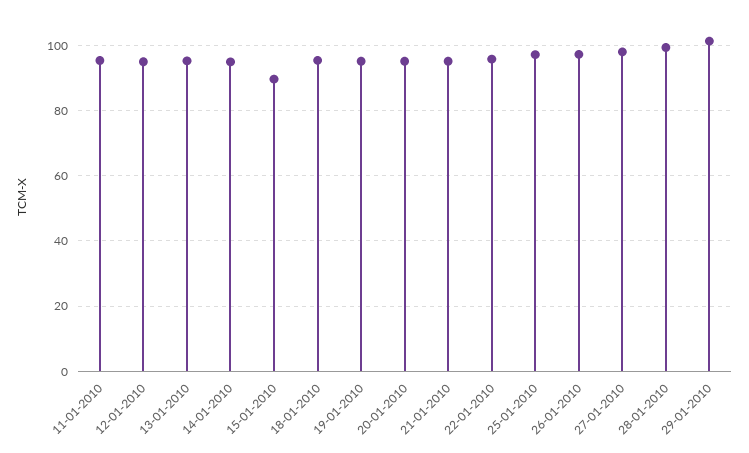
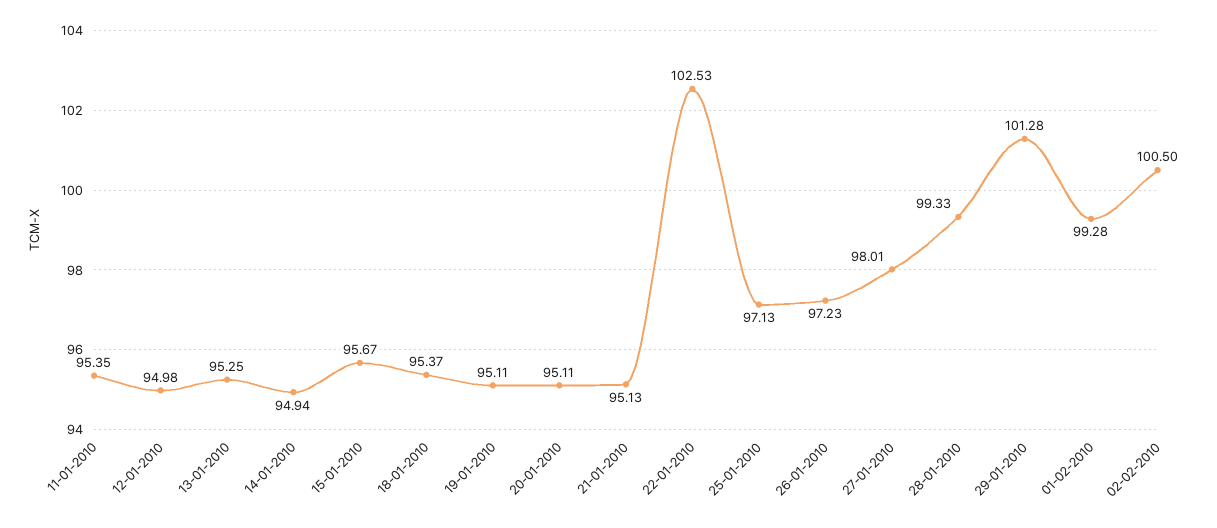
15-01-2010: 90 -> 95.67
22-01-2010: 96 -> 102.53
01-02-2010: none -> 99.28
02-02-2010: none -> 100.5

